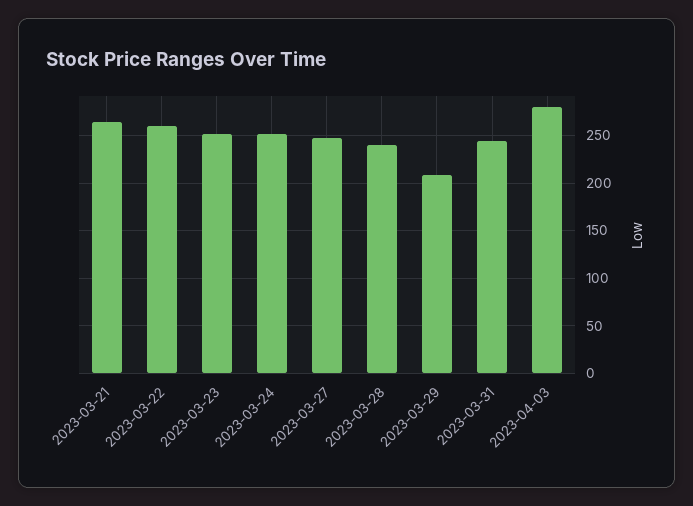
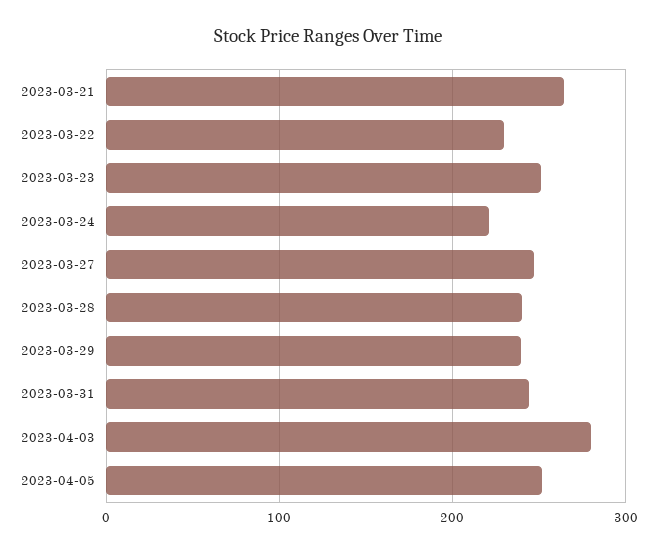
2023-03-22: 260 -> 230
2023-03-24: 250 -> 220
2023-03-29: 210 -> 240
2023-04-05: none -> 250

